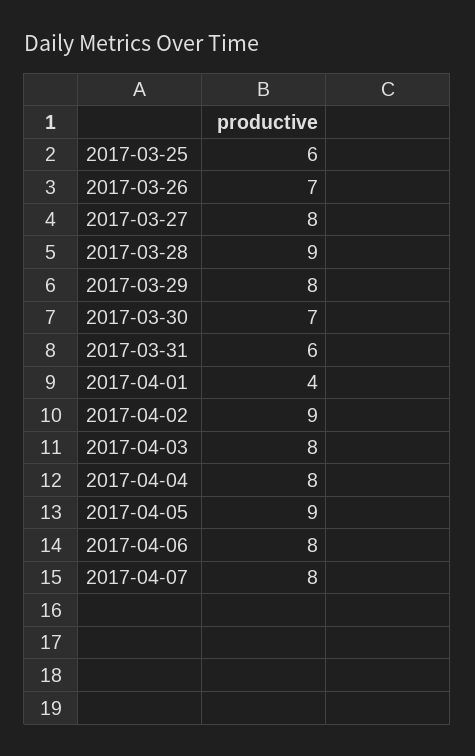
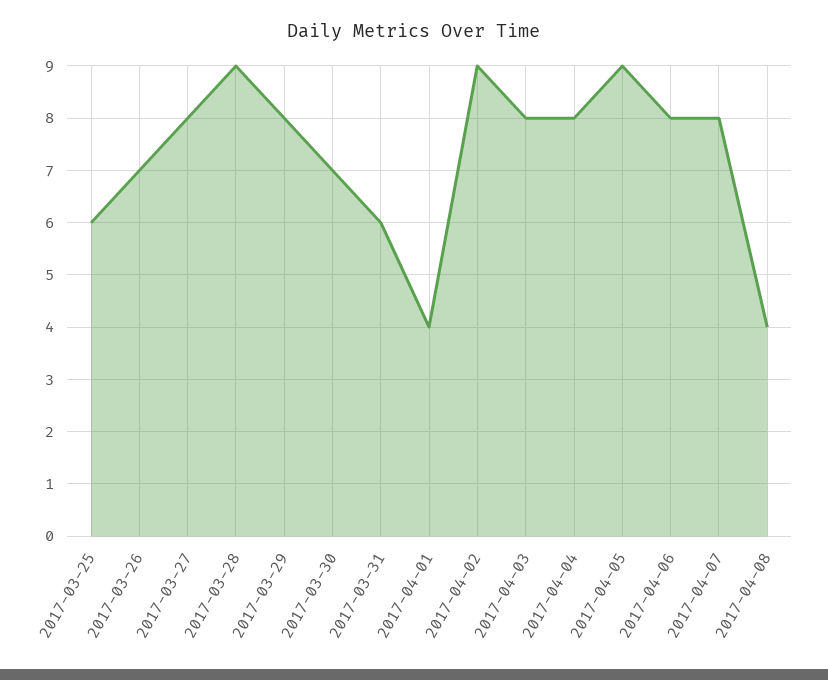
2017-04-08: none -> 4

